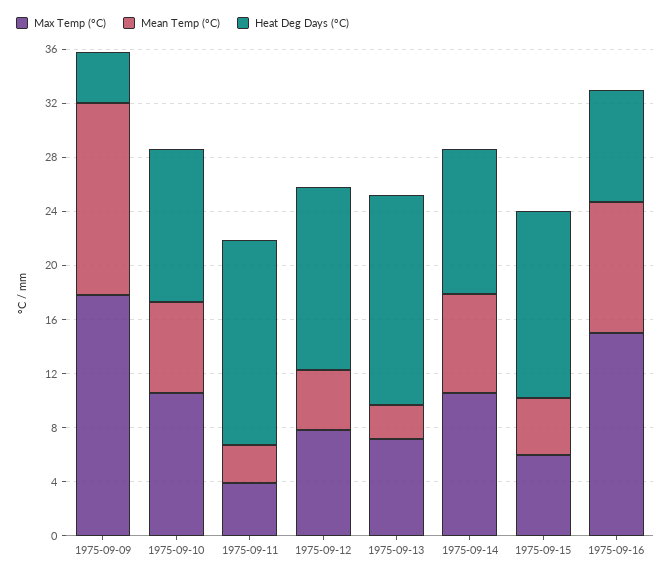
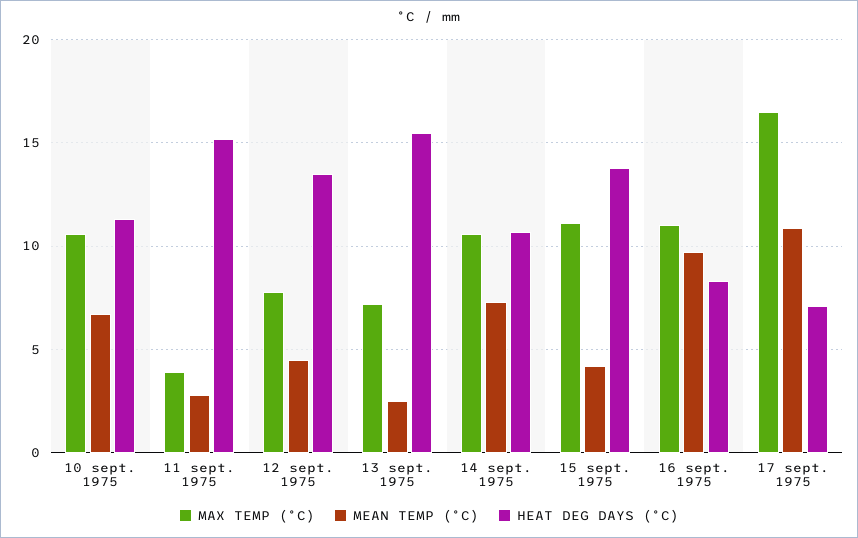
Max Temp (°C), 1975-09-09: 18 -> none
Mean Temp (°C), 1975-09-09: 14 -> none
Heat Deg Days (°C), 1975-09-09: 4 -> none
Max Temp (°C), 1975-09-15: 6 -> 11
Max Temp (°C), 1975-09-16: 15 -> 11
Max Temp (°C), 17 sept. 1975: none -> 16.5
Mean Temp (°C), 17 sept. 1975: none -> 11
Heat Deg Days (°C), 17 sept. 1975: none -> 7

